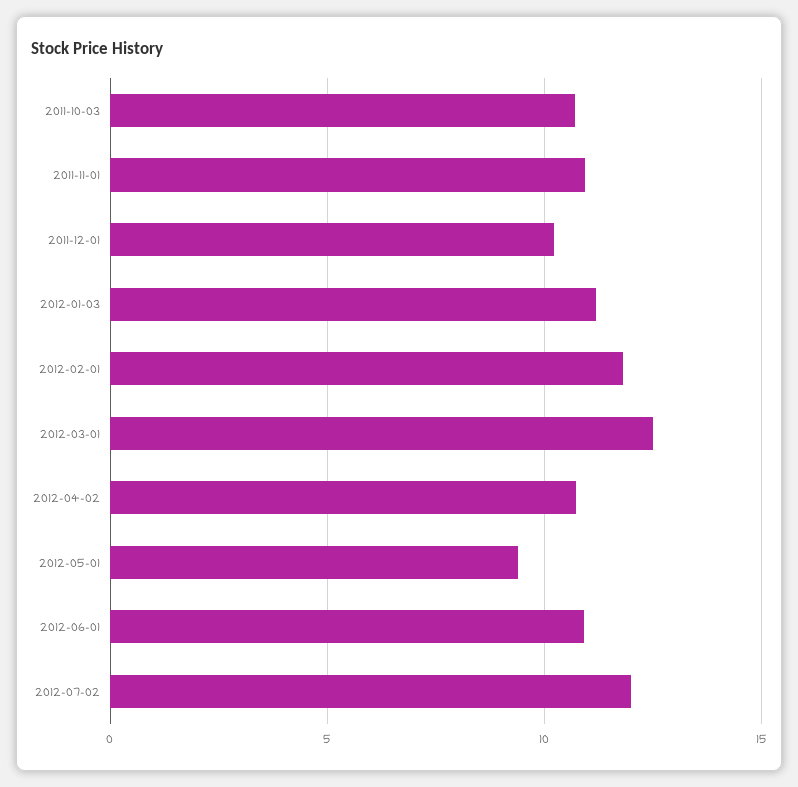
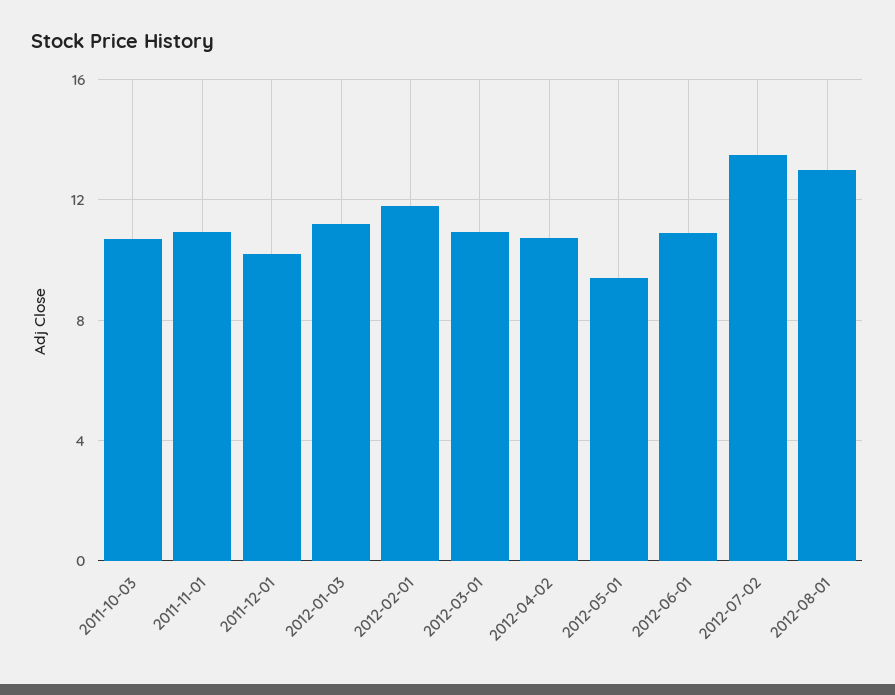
2012-03-01: 12.5 -> 11
2012-07-02: 12 -> 13.5
2012-08-01: none -> 13

